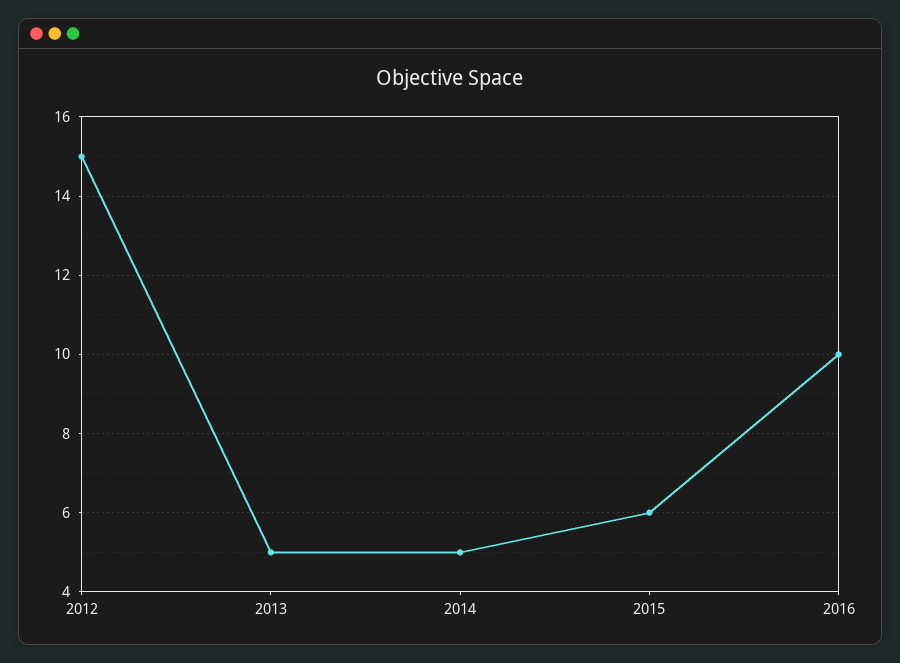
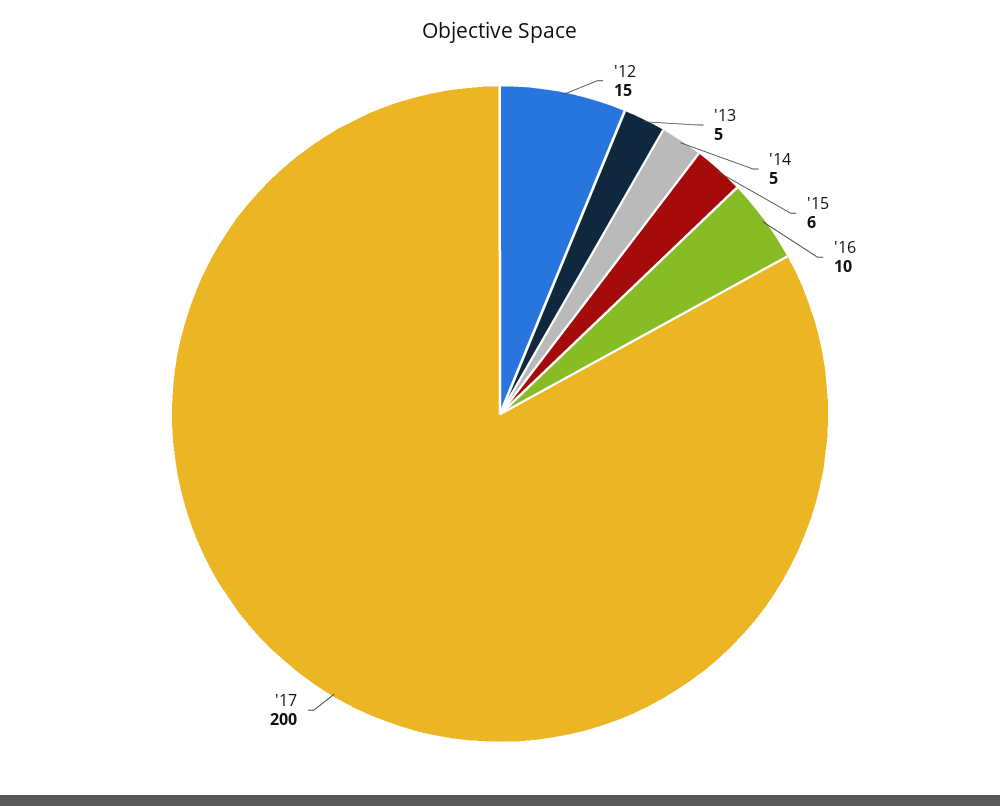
'17: none -> 200

